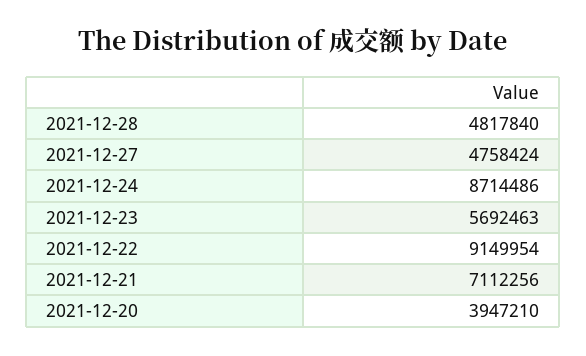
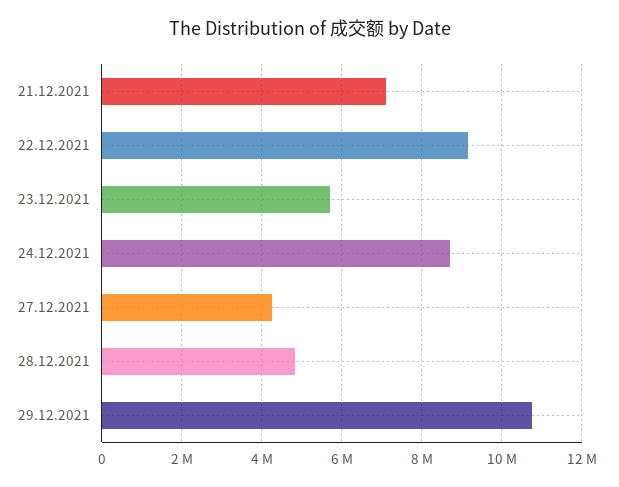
2021-12-27: 4758424 -> 4200000
2021-12-20: 3947210 -> none
29.12.2021: none -> 10800000

